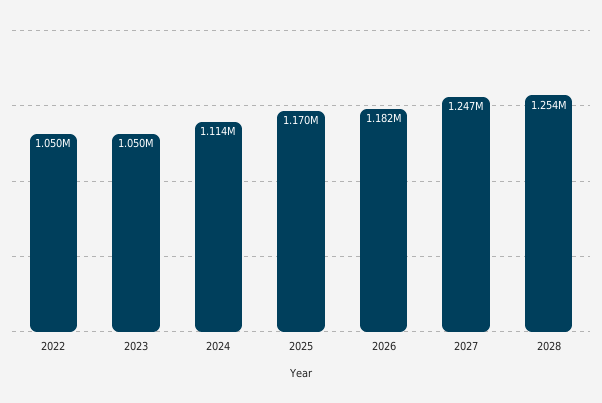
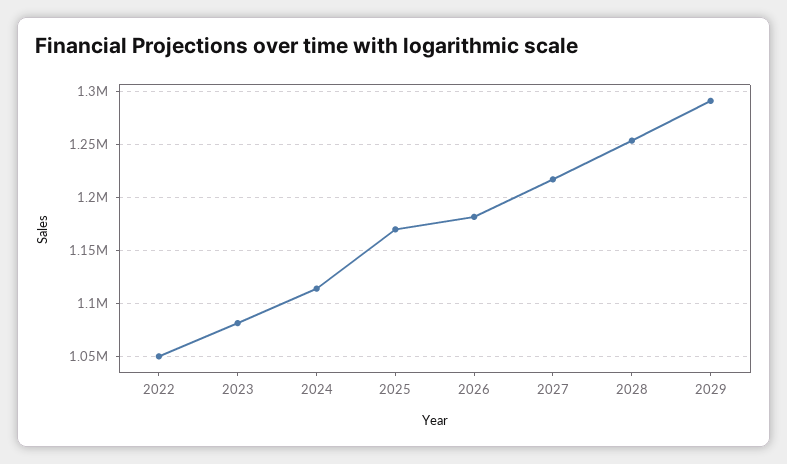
2023: 1050000 -> 1080000
2027: 1247000 -> 1220000
2029: none -> 1290000

